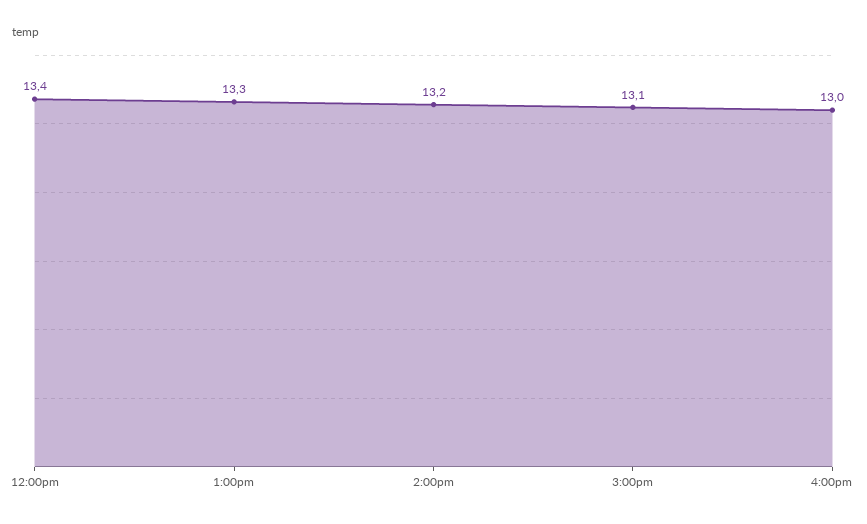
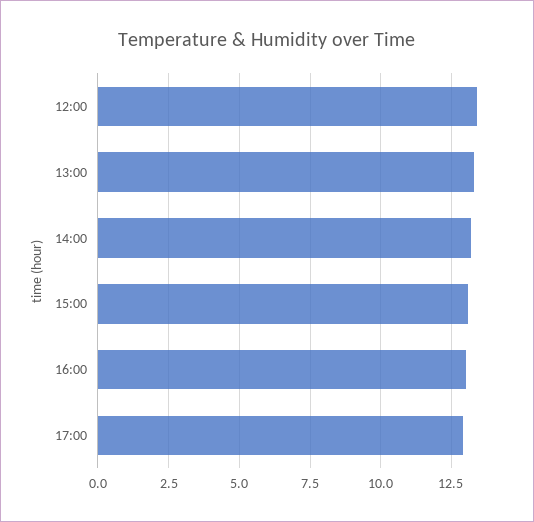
17:00: none -> 13

